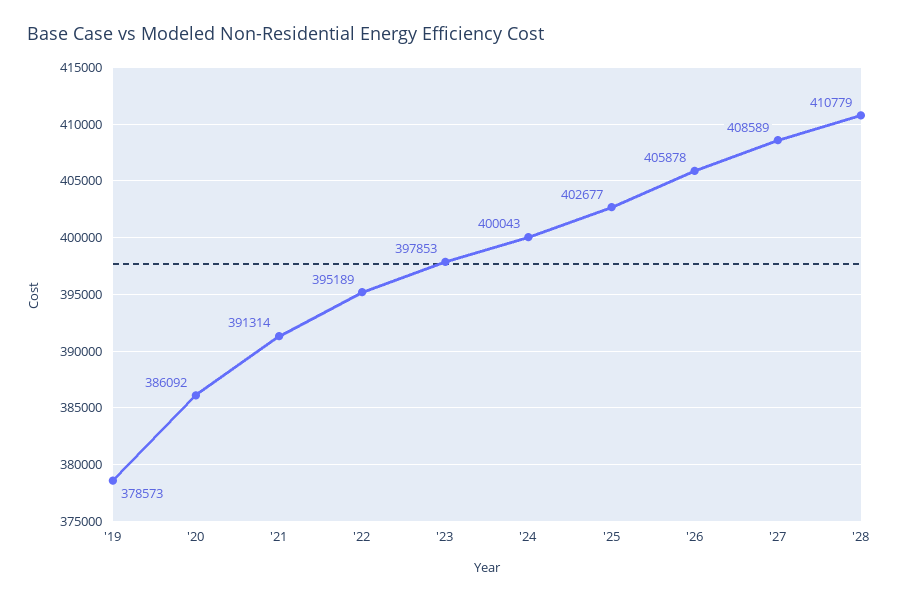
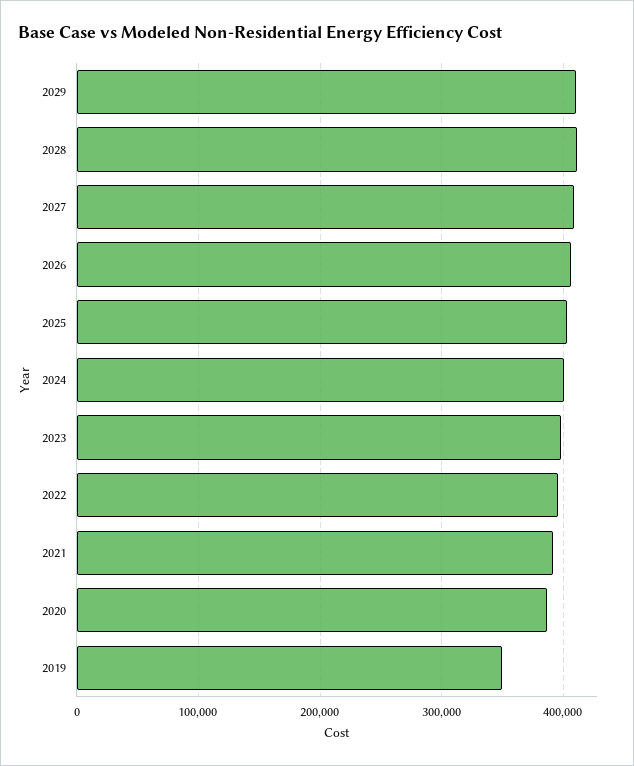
'19: 378573 -> 350000
2029: none -> 410000

